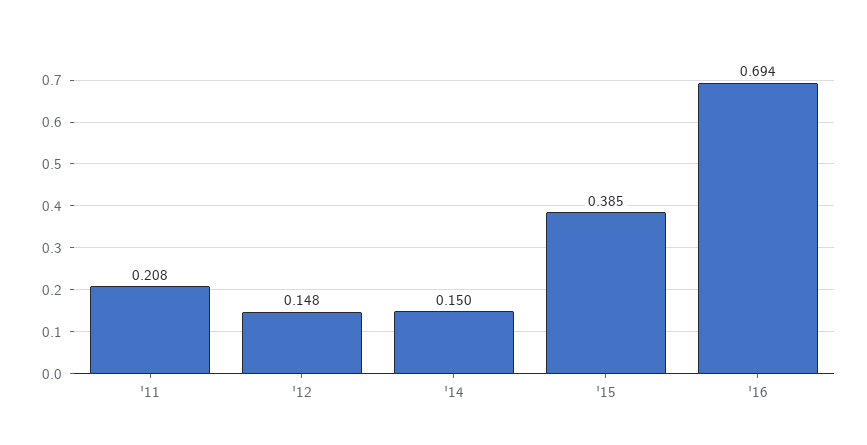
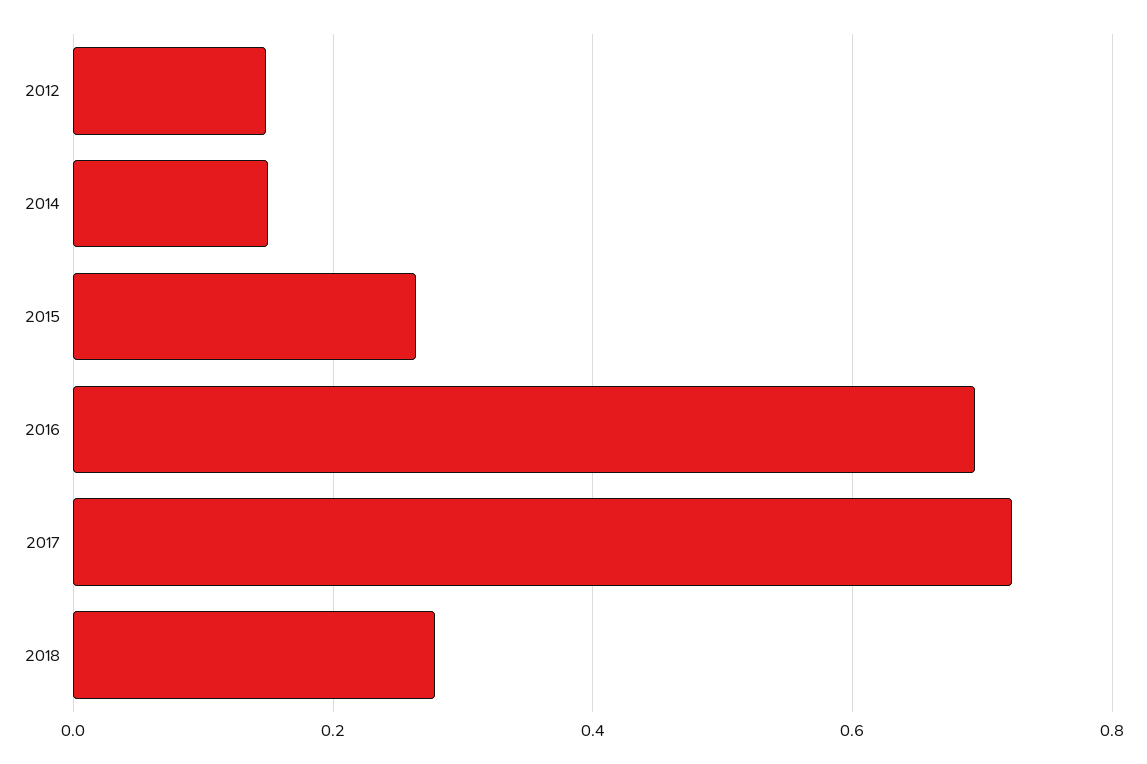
'11: 0.208 -> none
'15: 0.385 -> 0.26
2017: none -> 0.72
2018: none -> 0.28

